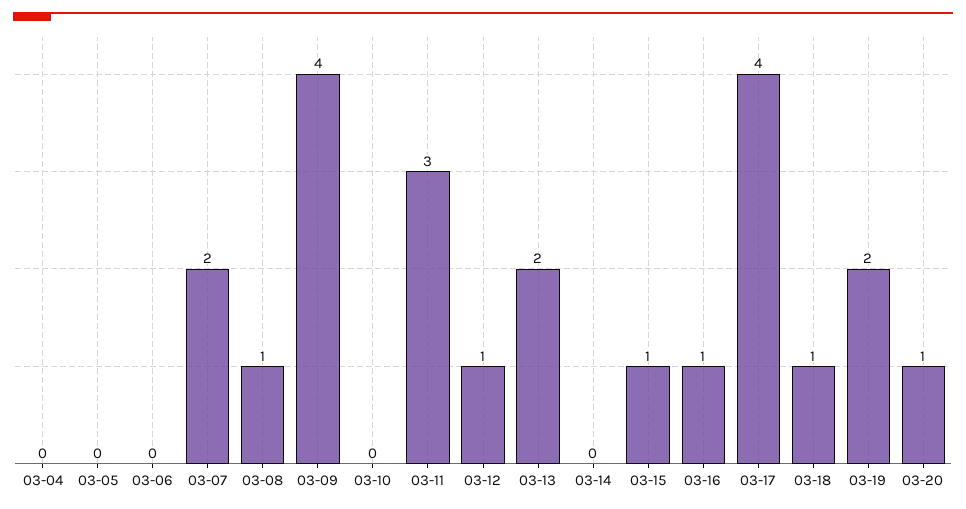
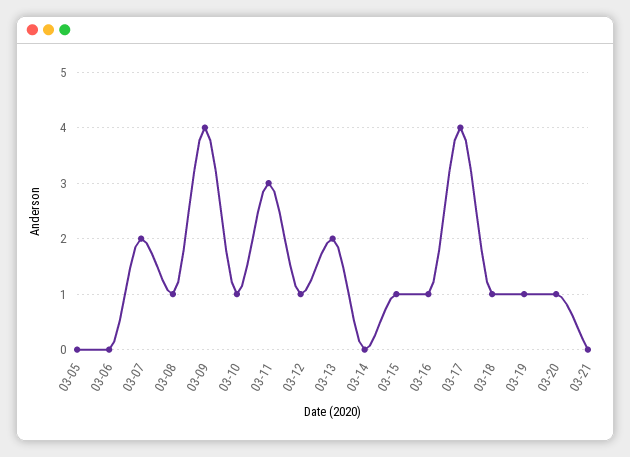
03-04: 0 -> none
03-10: 0 -> 1
03-19: 2 -> 1
03-21: none -> 0

